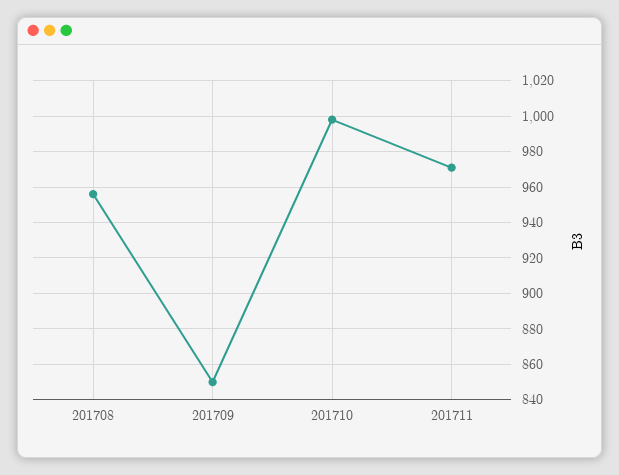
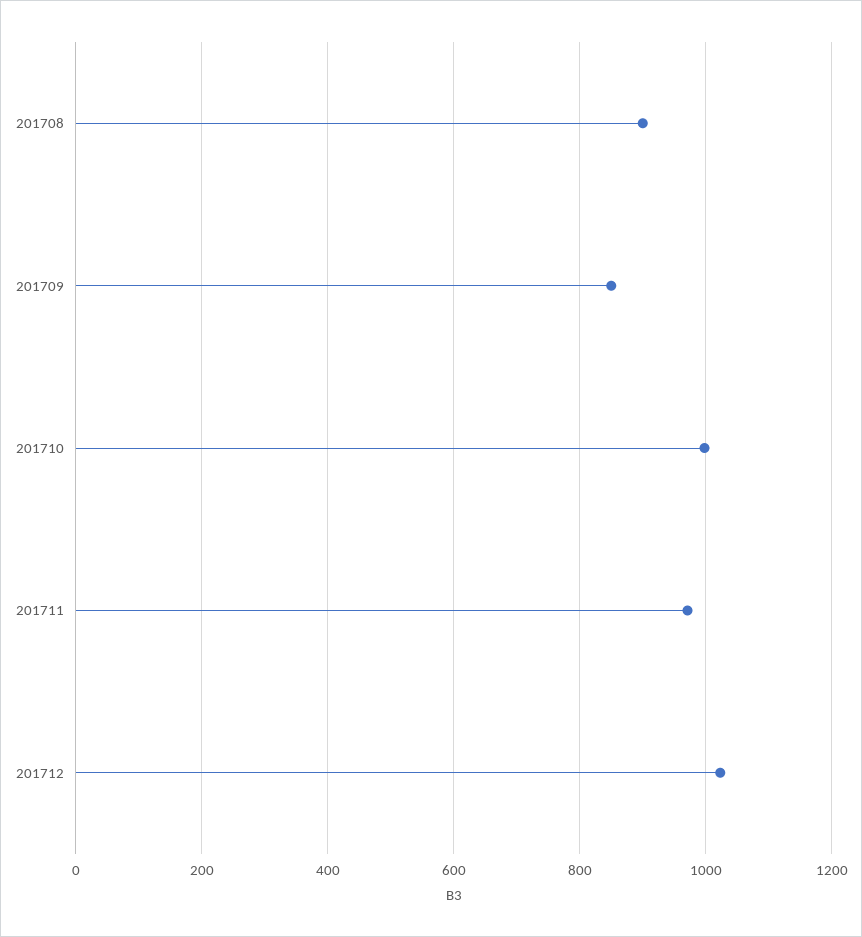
201708: 955 -> 900
201712: none -> 1020

